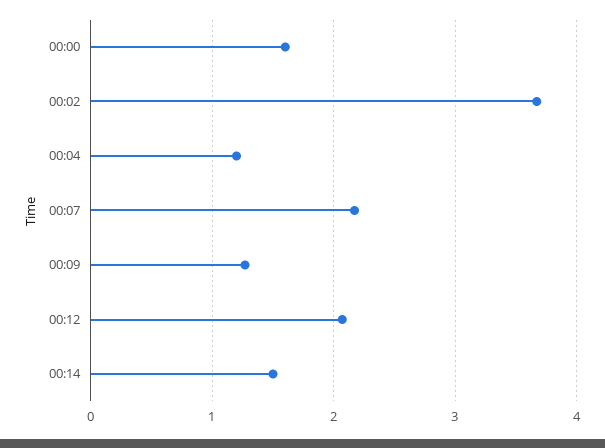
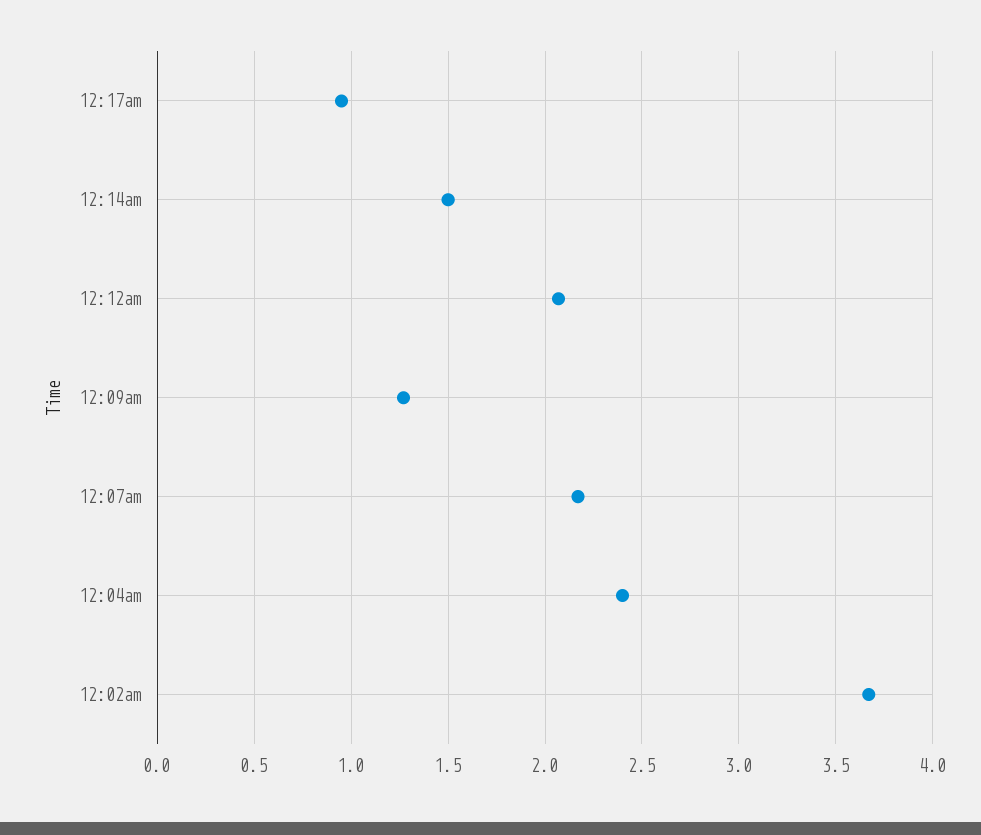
00:00: 1.6 -> none
00:04: 1.2 -> 2.4
12:17am: none -> 0.95

